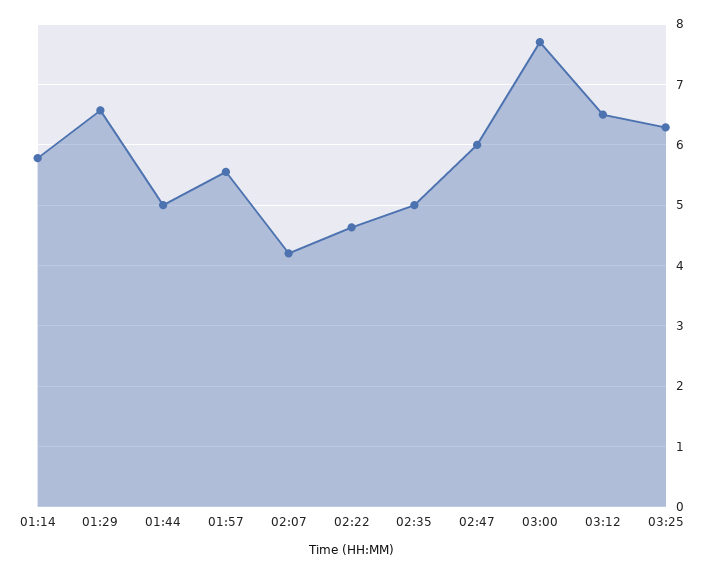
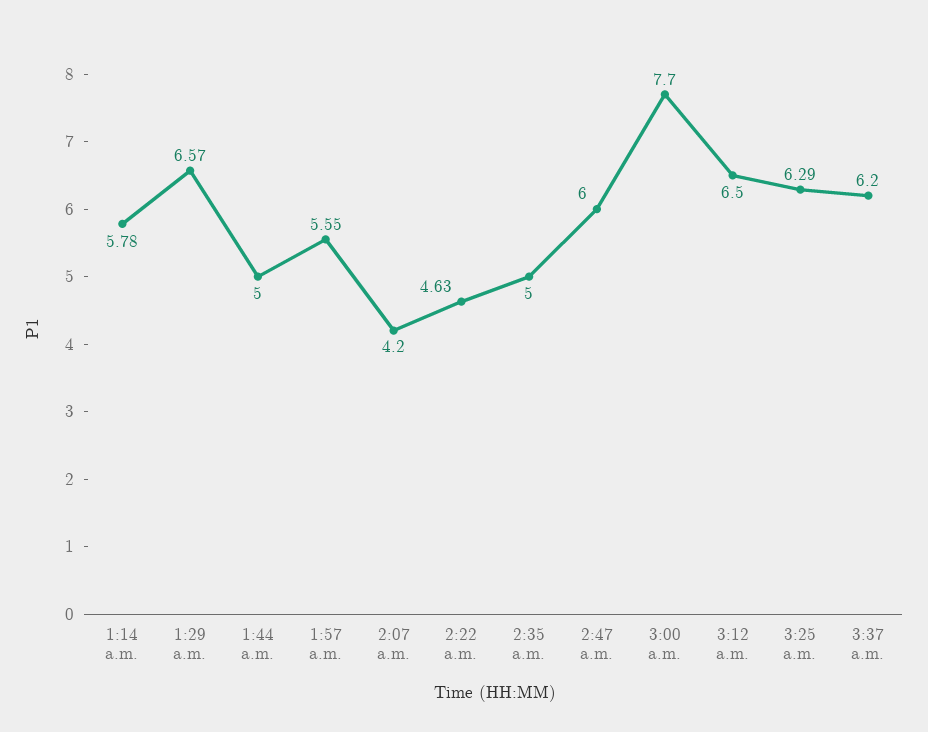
3:37 a.m.: none -> 6.2

